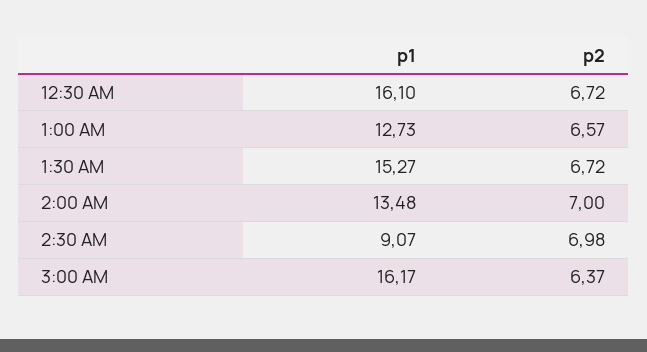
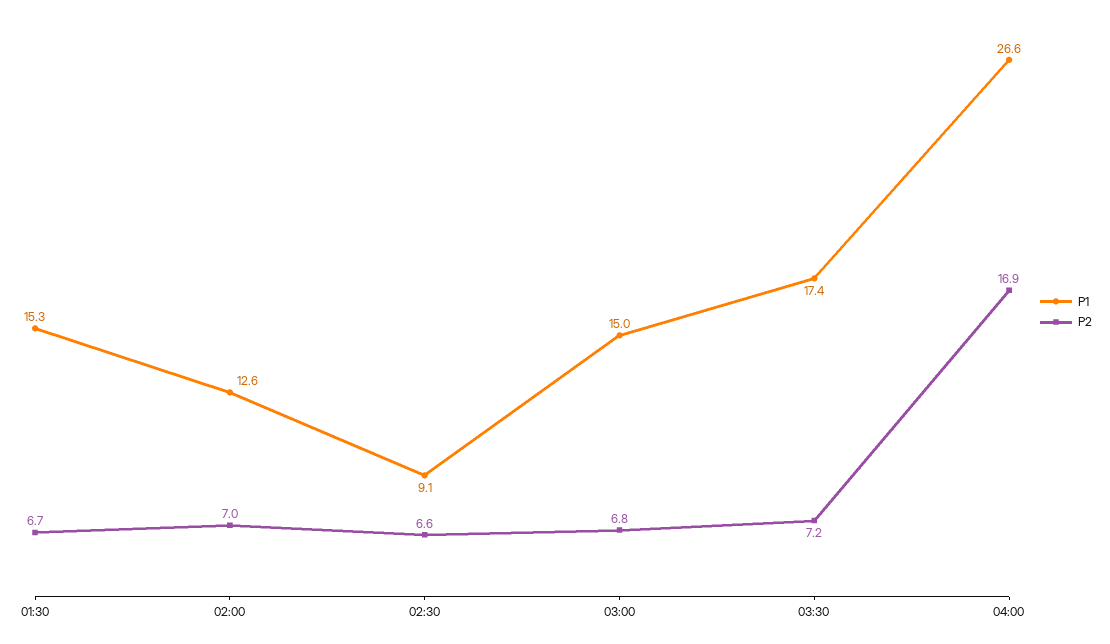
p1, 12:30 AM: 16.1 -> none
p2, 12:30 AM: 6.72 -> none
p1, 1:00 AM: 12.73 -> none
p2, 1:00 AM: 6.57 -> none
p1, 2:00 AM: 13.48 -> 12.6
p2, 2:30 AM: 6.98 -> 6.6
p1, 3:00 AM: 16.17 -> 15
p2, 3:00 AM: 6.37 -> 6.8
p1, 03:30: none -> 17.4
p2, 03:30: none -> 7.2
p1, 04:00: none -> 26.6
p2, 04:00: none -> 16.9

